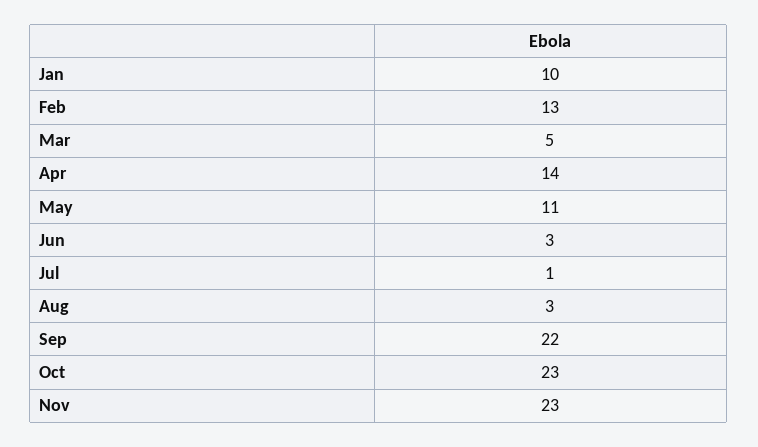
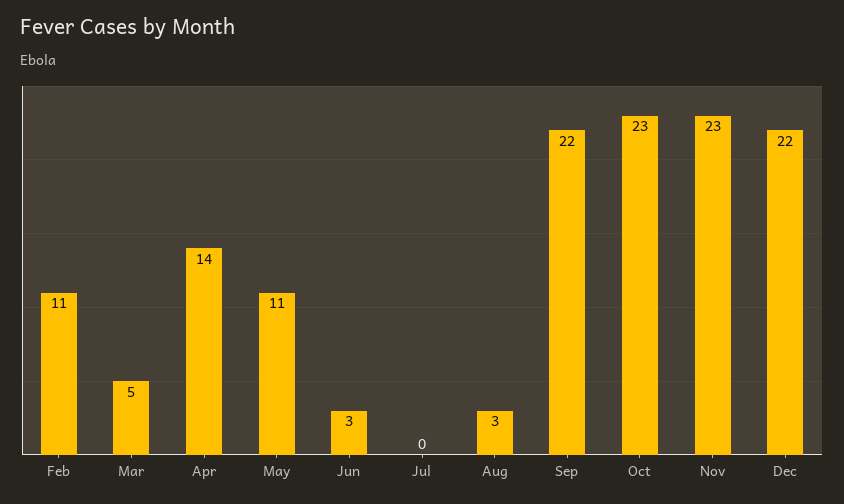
Jan: 10 -> none
Feb: 13 -> 11
Jul: 1 -> 0
Dec: none -> 22

